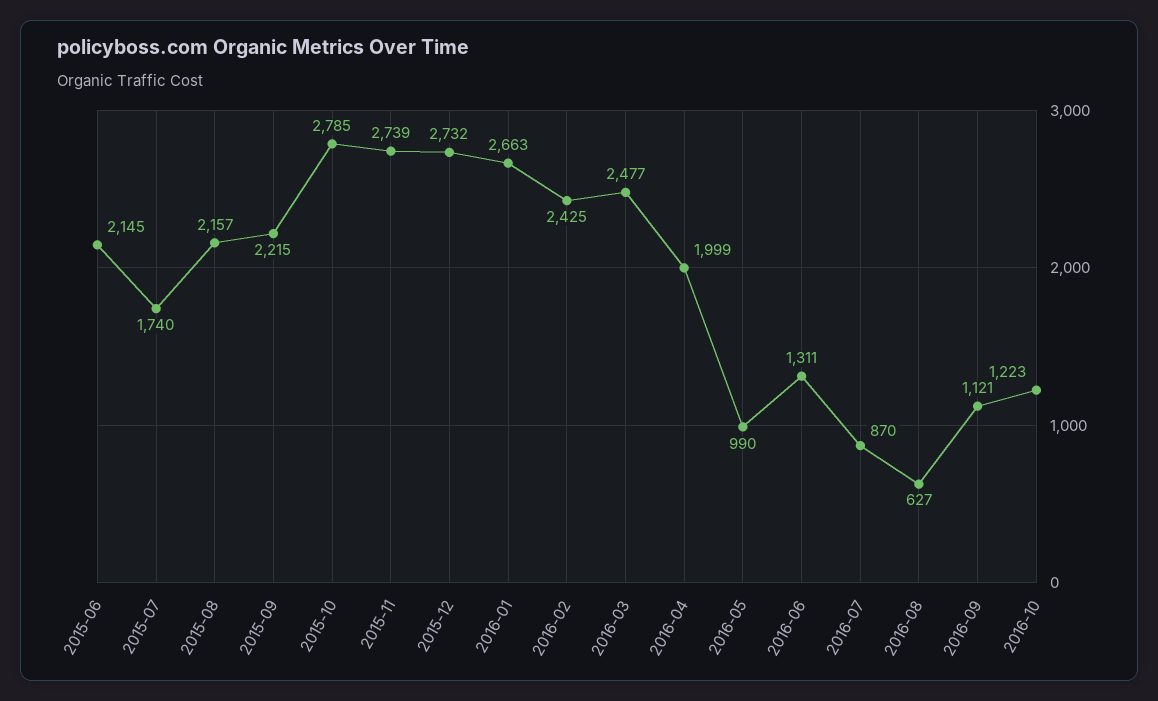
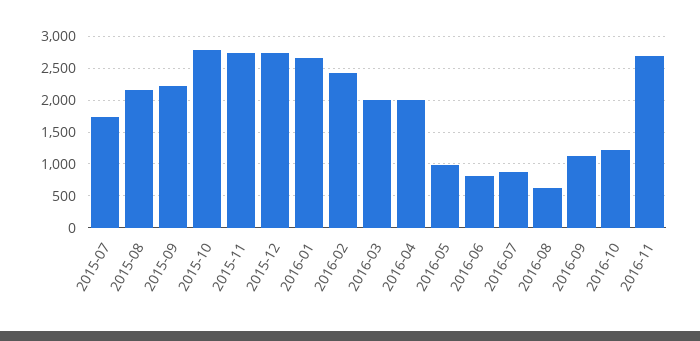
2015-06: 2145 -> none
2016-03: 2477 -> 2000
2016-06: 1311 -> 800
2016-11: none -> 2700

